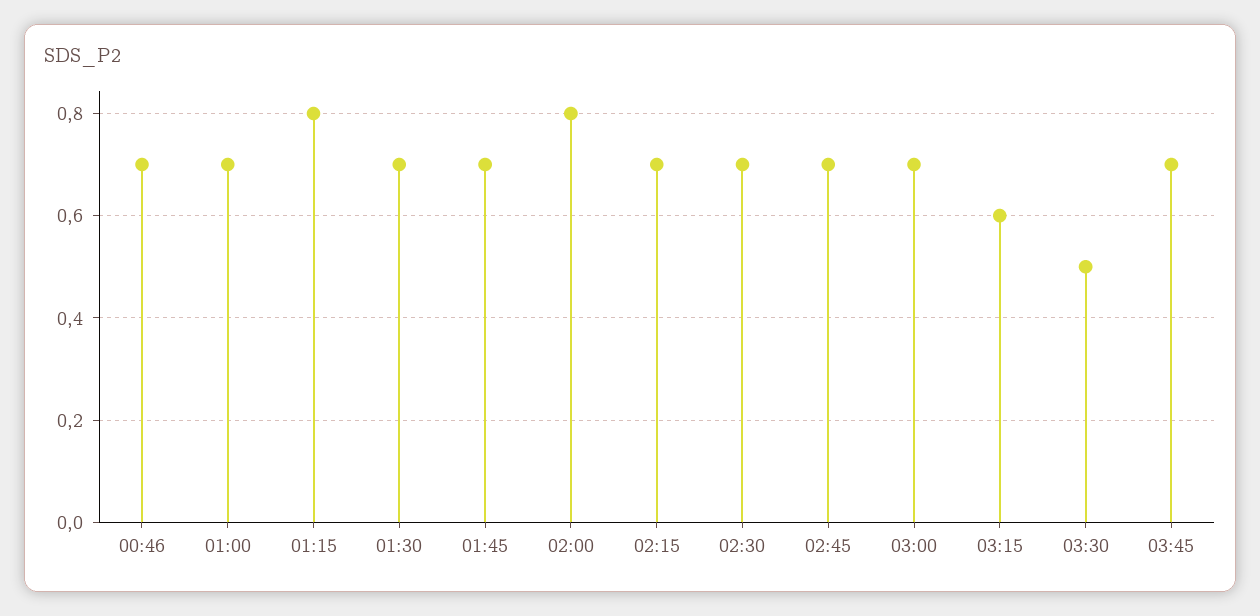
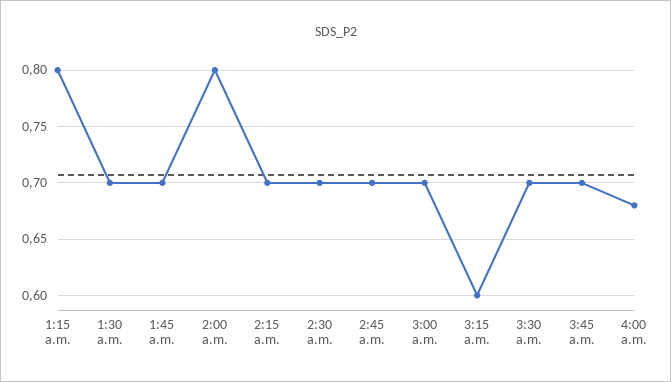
00:46: 0.7 -> none
01:00: 0.7 -> none
03:30: 0.5 -> 0.7
4:00 a.m.: none -> 0.68

